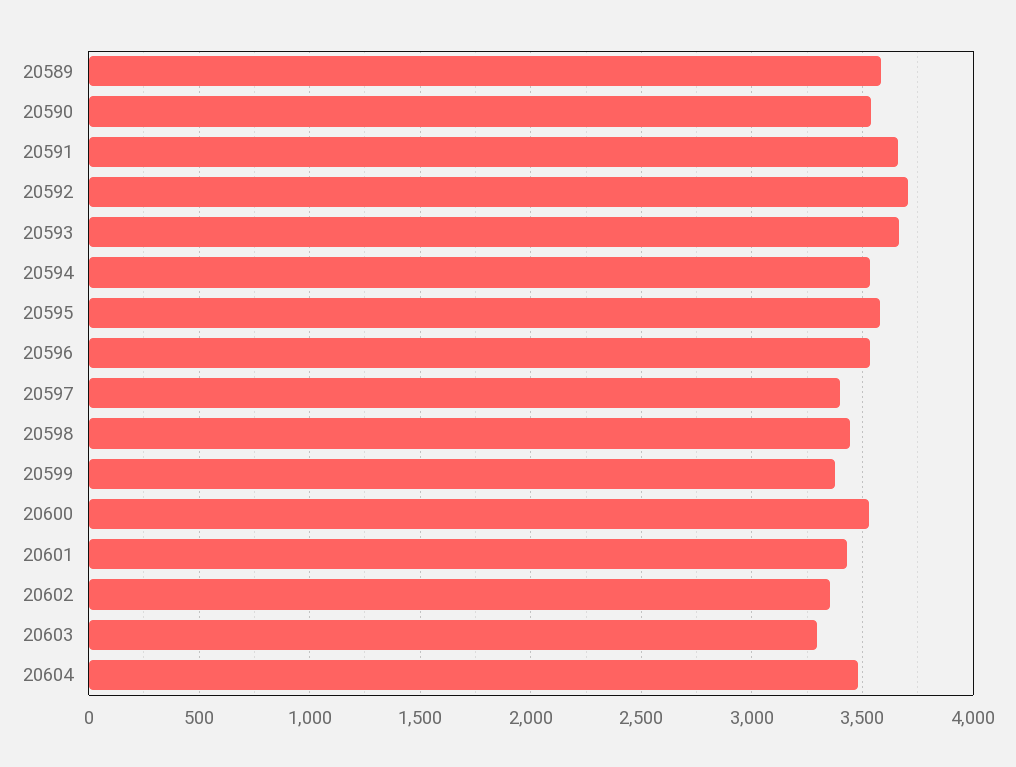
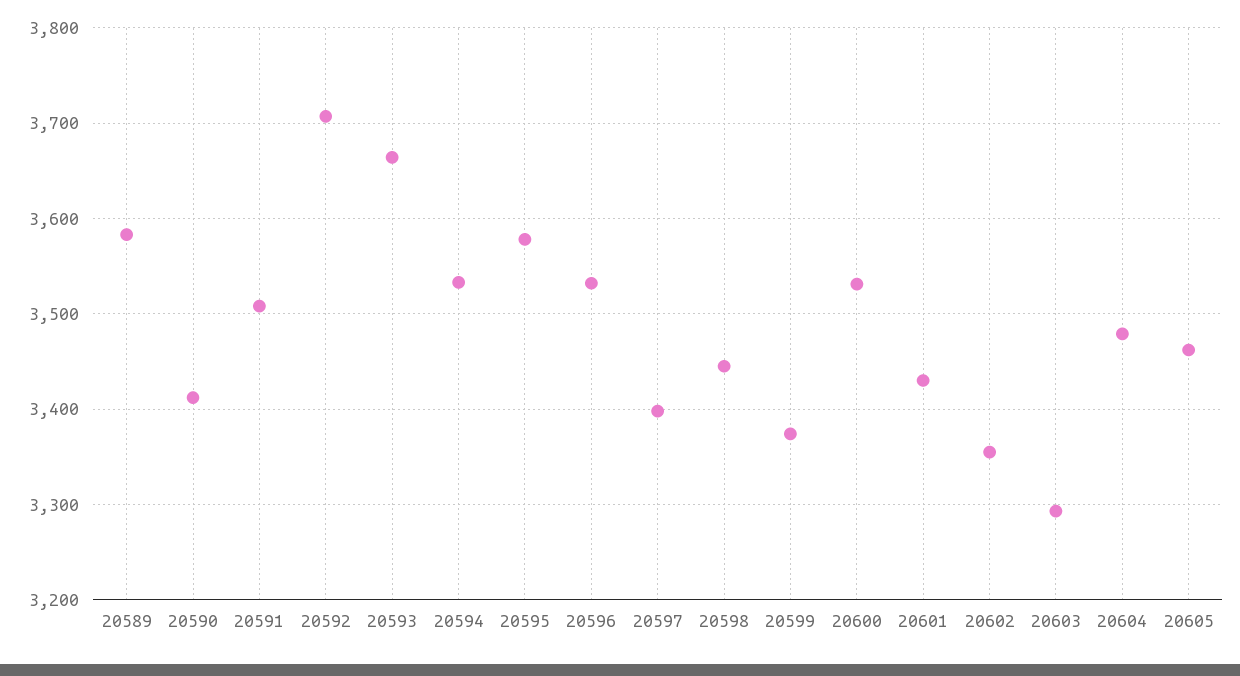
20590: 3550 -> 3410
20591: 3650 -> 3510
20605: none -> 3460

